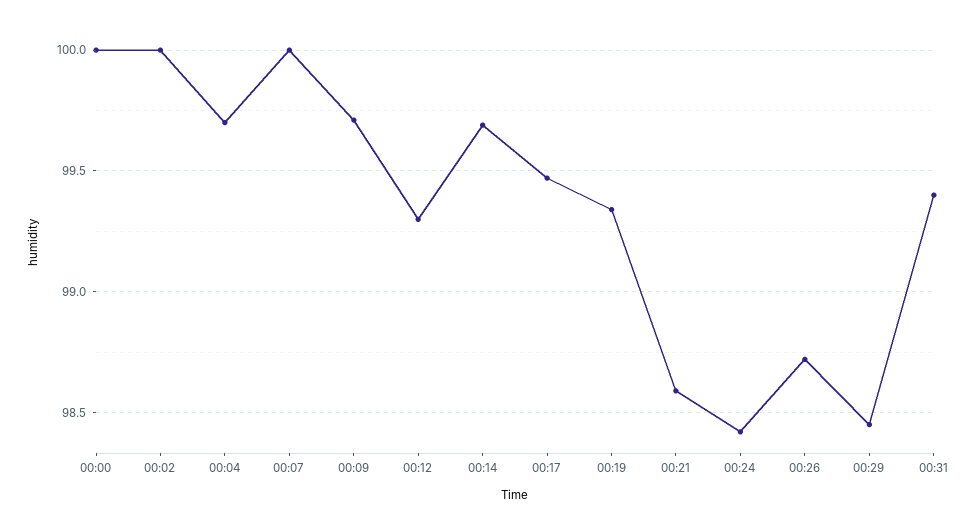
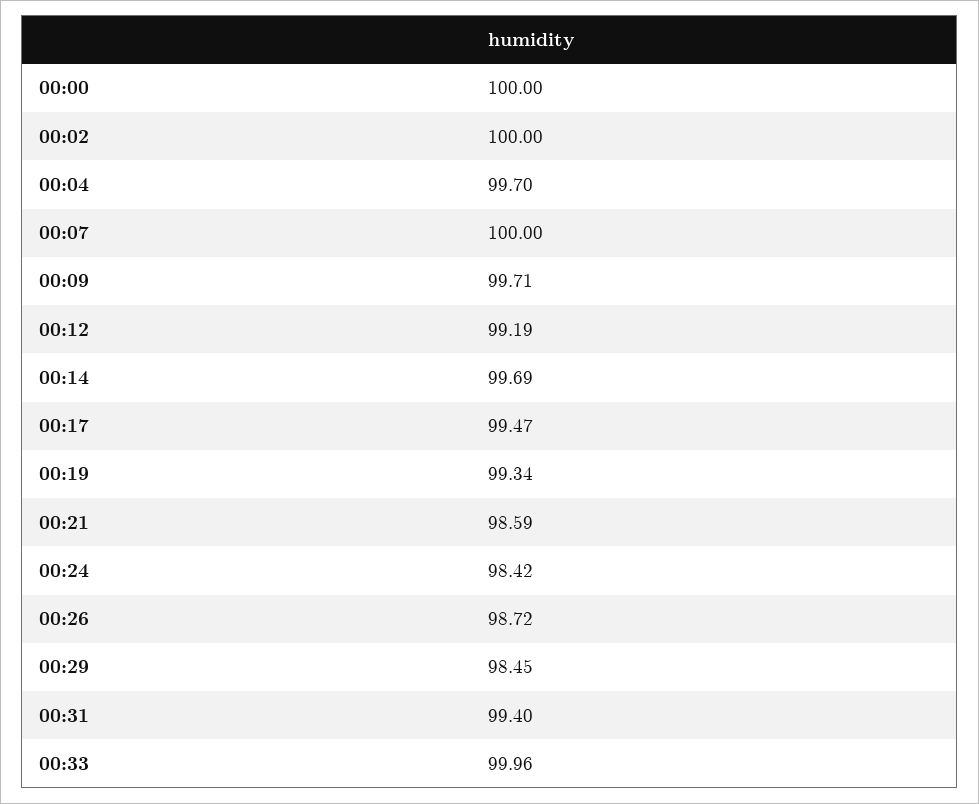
00:12: 99.3 -> 99.19
00:33: none -> 99.96

